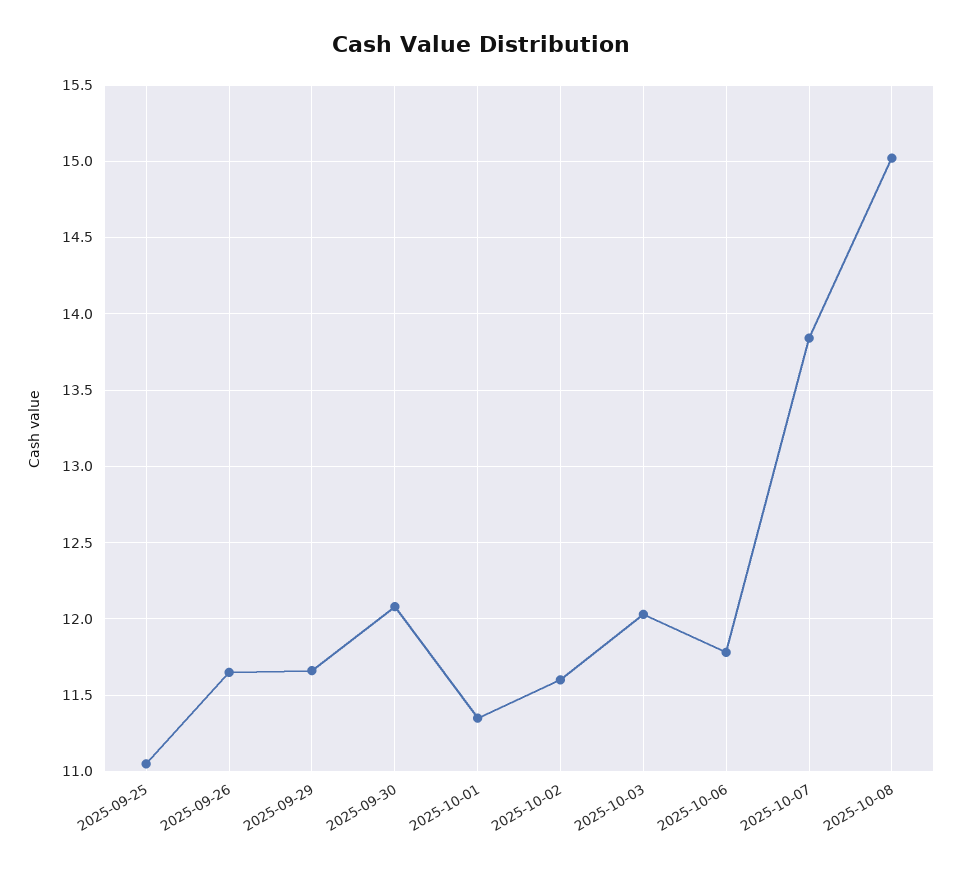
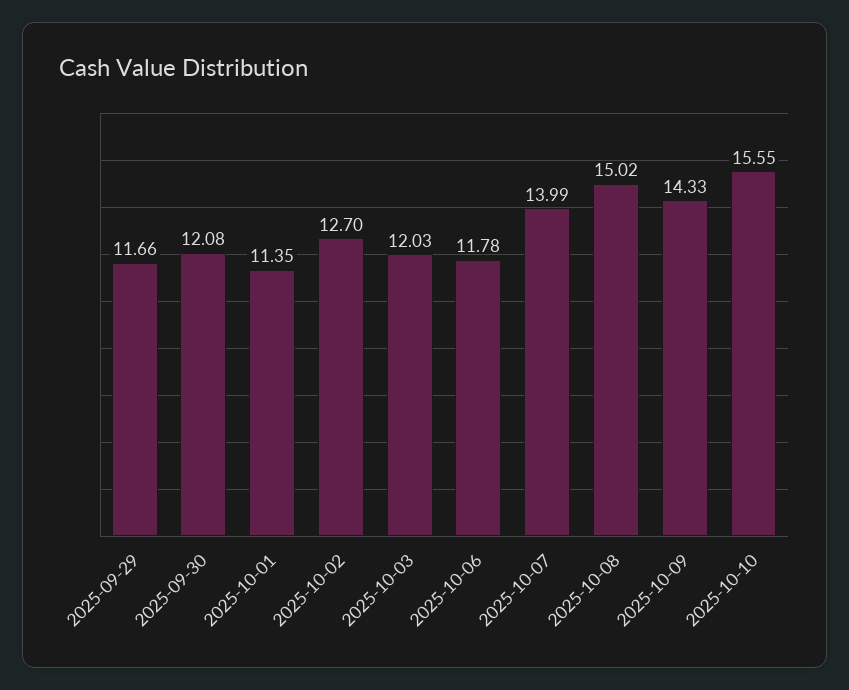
2025-09-25: 11.05 -> none
2025-09-26: 11.65 -> none
2025-10-02: 11.6 -> 12.7
2025-10-07: 13.85 -> 13.99
2025-10-09: none -> 14.33
2025-10-10: none -> 15.55

